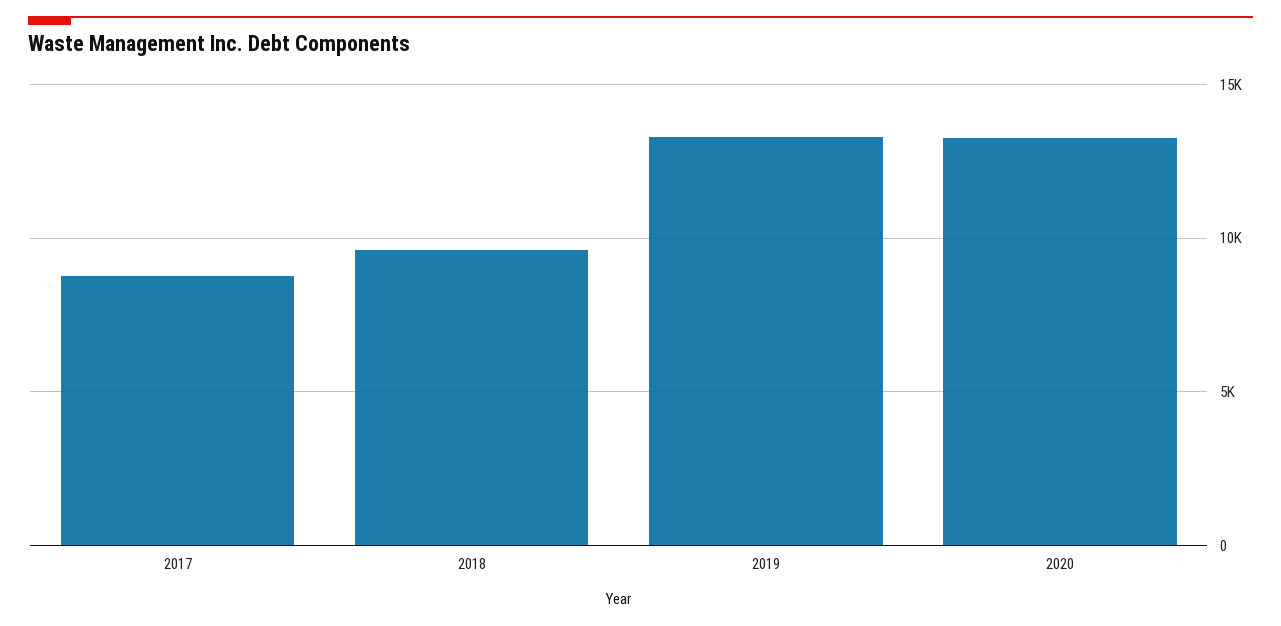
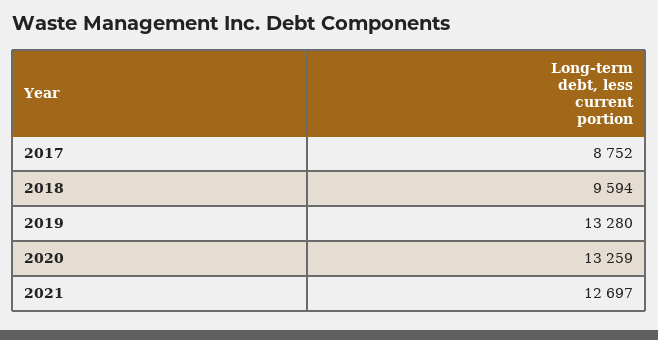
2021: none -> 12697

